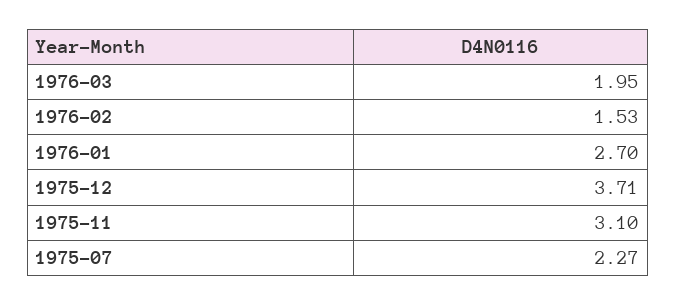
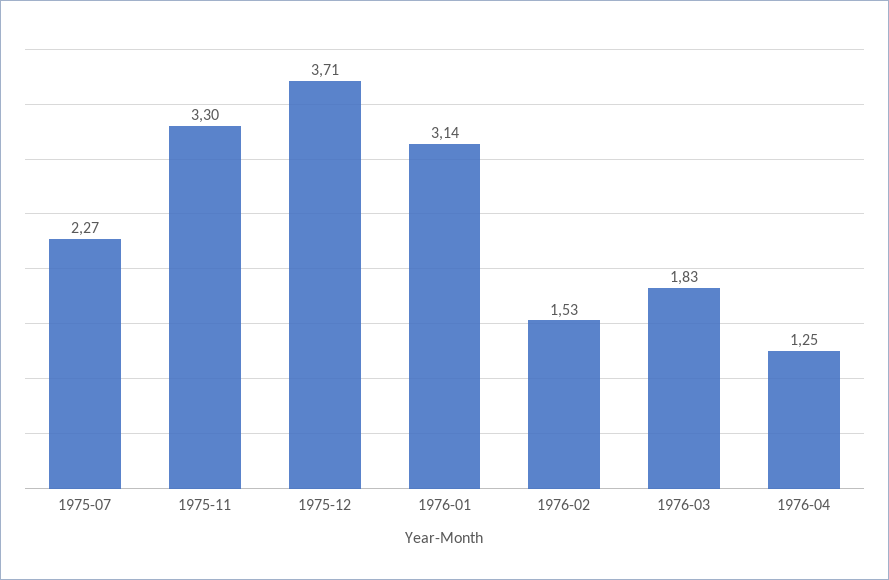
1976-03: 1.95 -> 1.83
1976-01: 2.7 -> 3.14
1975-11: 3.1 -> 3.3
1976-04: none -> 1.25

